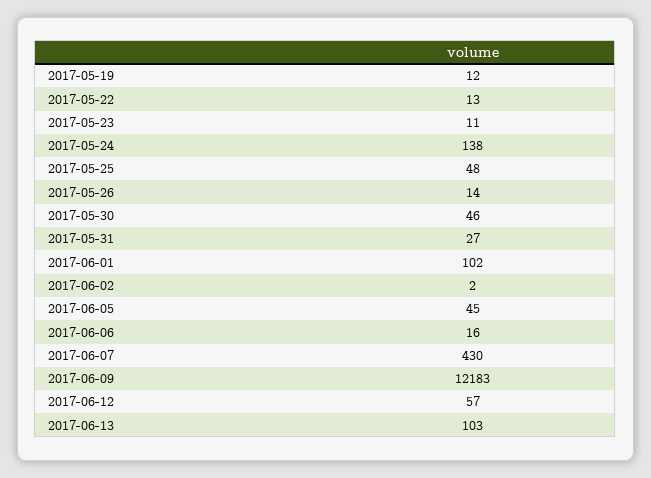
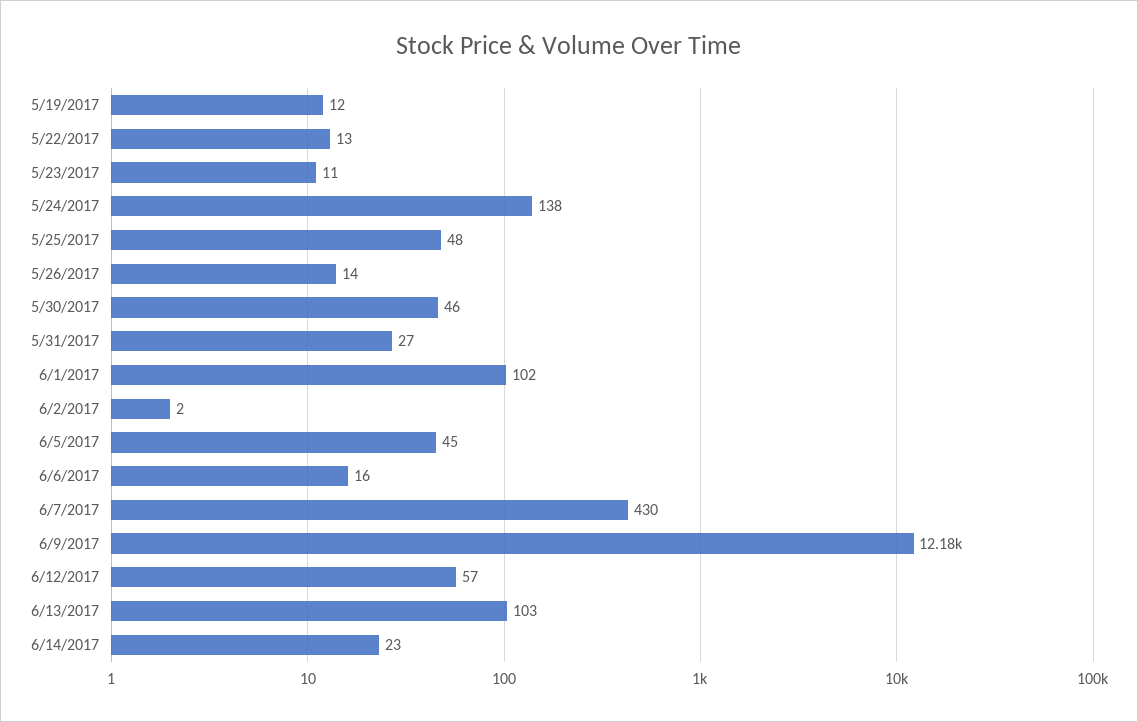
6/14/2017: none -> 23

